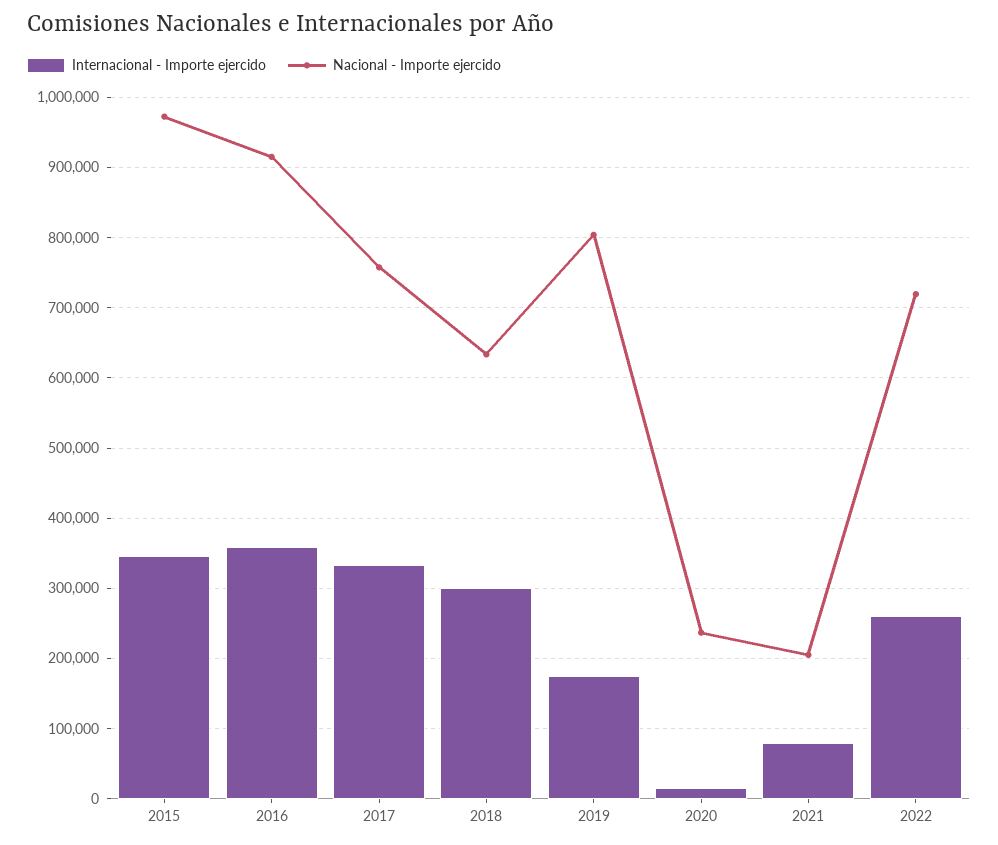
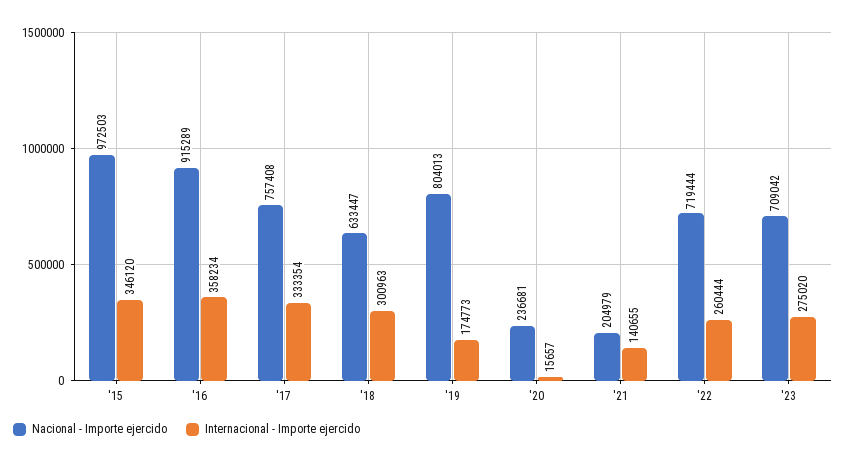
Internacional - Importe ejercido, 2021: 80000 -> 140655
Nacional - Importe ejercido, '23: none -> 709042
Internacional - Importe ejercido, '23: none -> 275020

